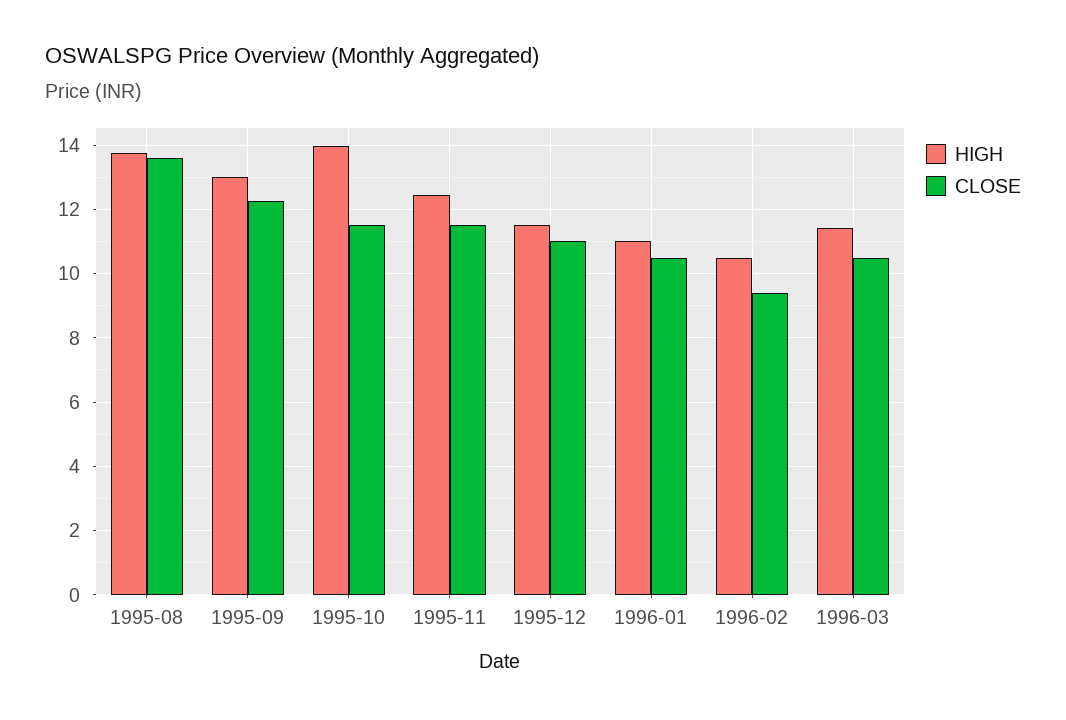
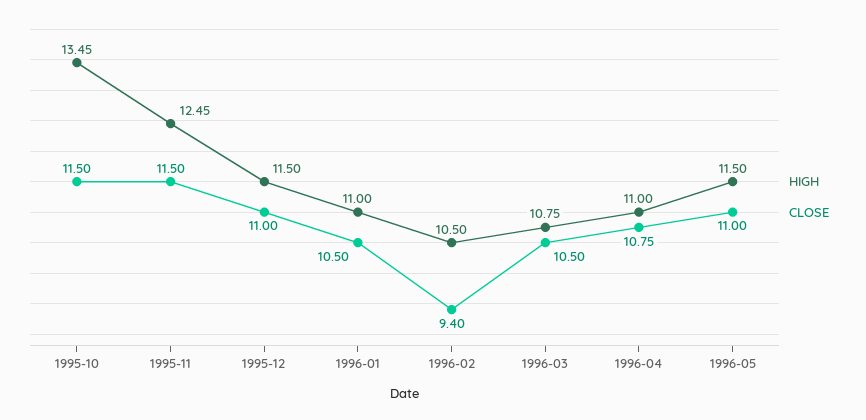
HIGH, 1995-08: 13.8 -> none
CLOSE, 1995-08: 13.6 -> none
HIGH, 1995-09: 13 -> none
CLOSE, 1995-09: 12.2 -> none
HIGH, 1995-10: 14 -> 13.45
HIGH, 1996-03: 11.4 -> 10.75
HIGH, 1996-04: none -> 11
CLOSE, 1996-04: none -> 10.75
HIGH, 1996-05: none -> 11.5
CLOSE, 1996-05: none -> 11

